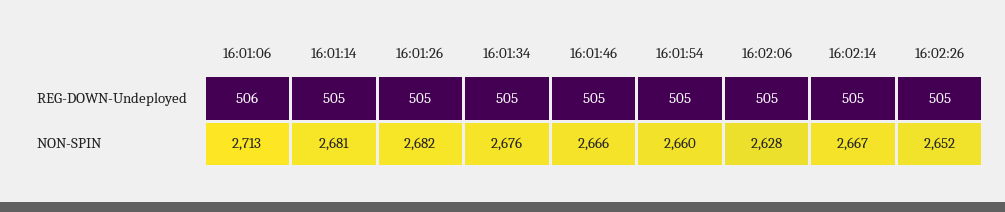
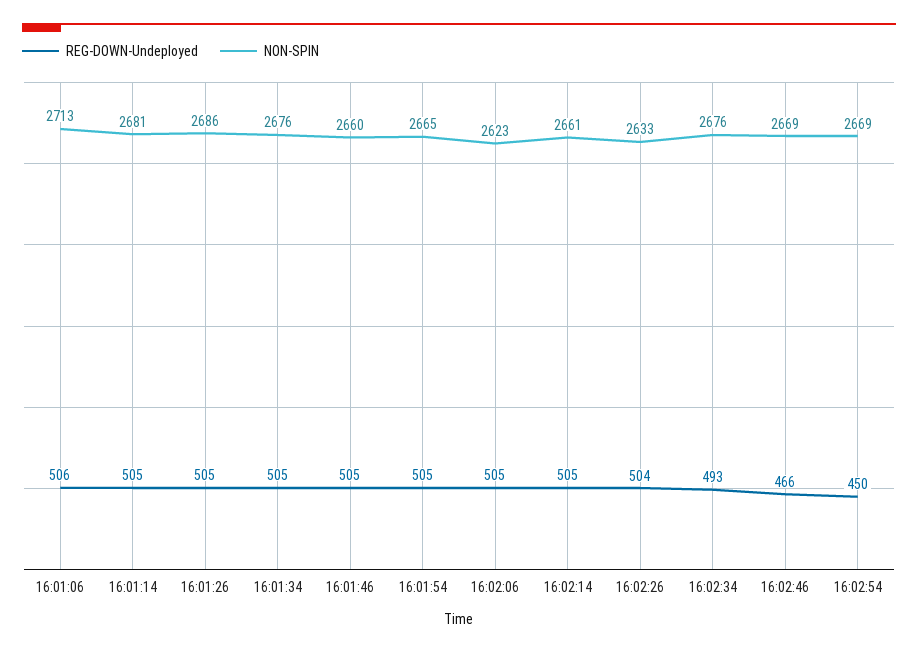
REG-DOWN-Undeployed, 16:02:26: 505 -> 504
NON-SPIN, 16:01:26: 2682 -> 2686
NON-SPIN, 16:01:46: 2666 -> 2660
NON-SPIN, 16:01:54: 2660 -> 2665
NON-SPIN, 16:02:06: 2628 -> 2623
NON-SPIN, 16:02:14: 2667 -> 2661
NON-SPIN, 16:02:26: 2652 -> 2633
REG-DOWN-Undeployed, 16:02:34: none -> 493
NON-SPIN, 16:02:34: none -> 2676
REG-DOWN-Undeployed, 16:02:46: none -> 466
NON-SPIN, 16:02:46: none -> 2669
REG-DOWN-Undeployed, 16:02:54: none -> 450
NON-SPIN, 16:02:54: none -> 2669

